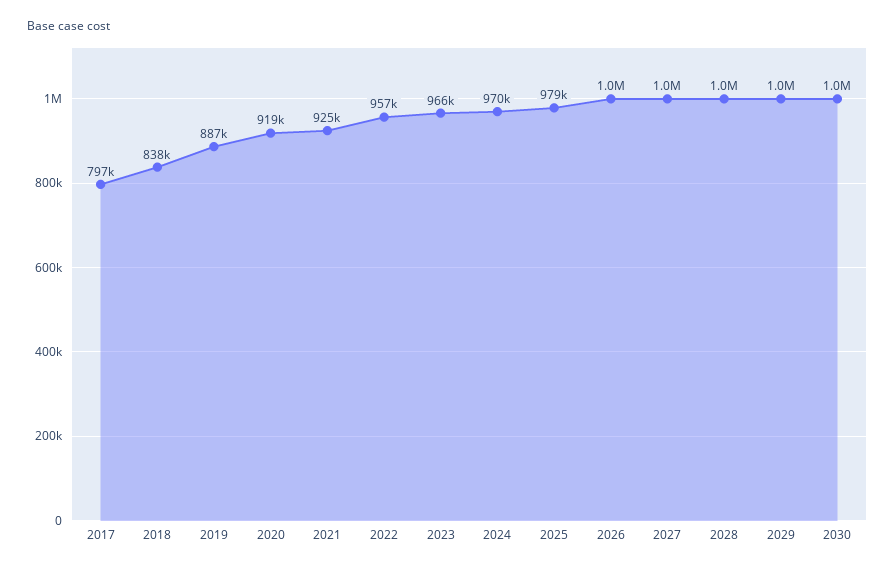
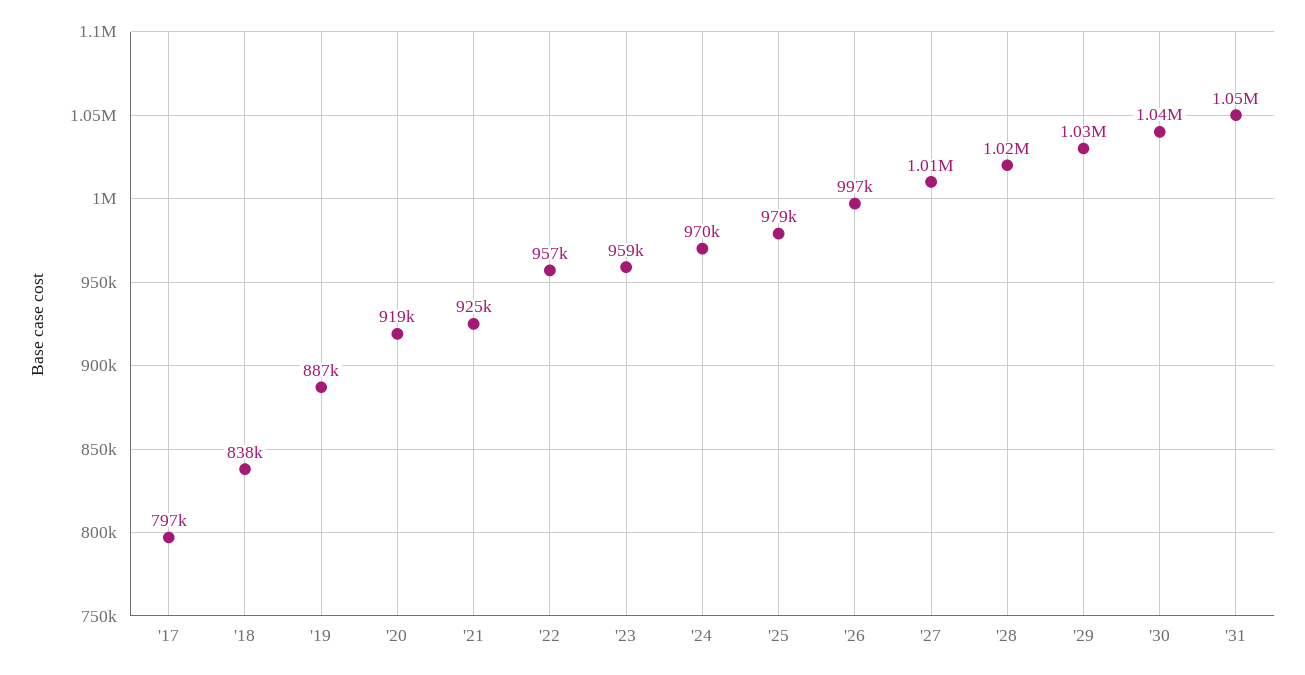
2023: 966000 -> 959000
'31: none -> 1050000

